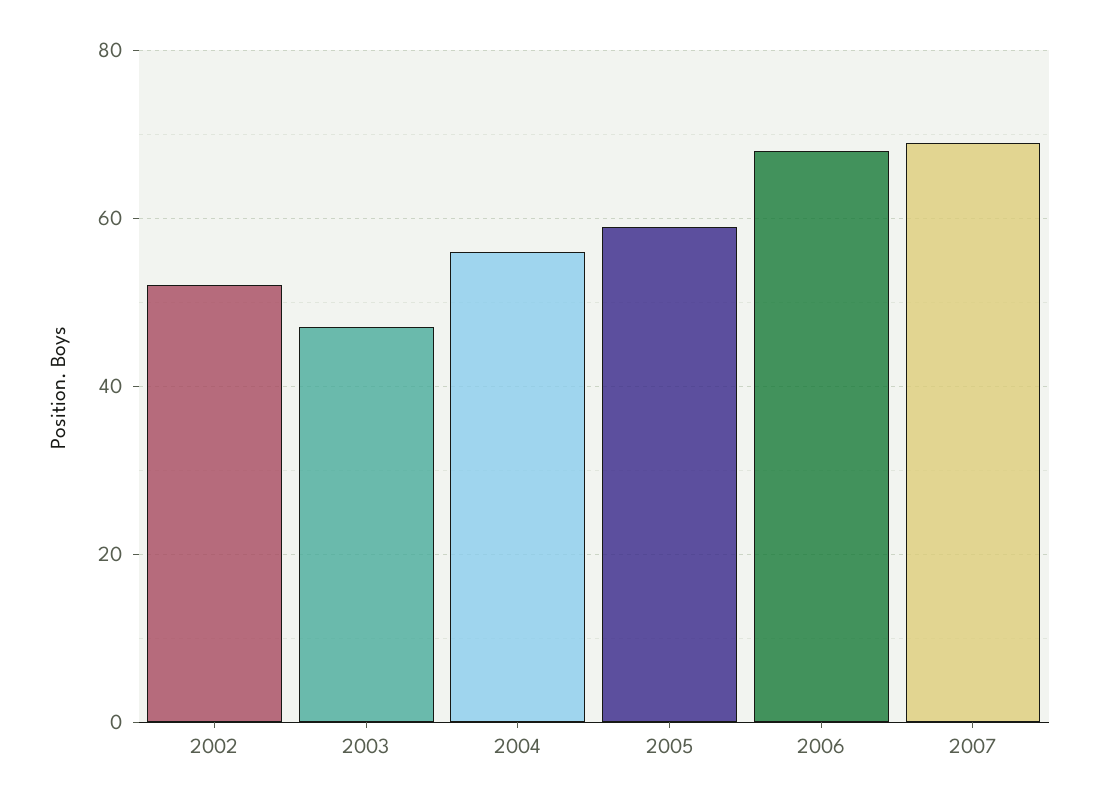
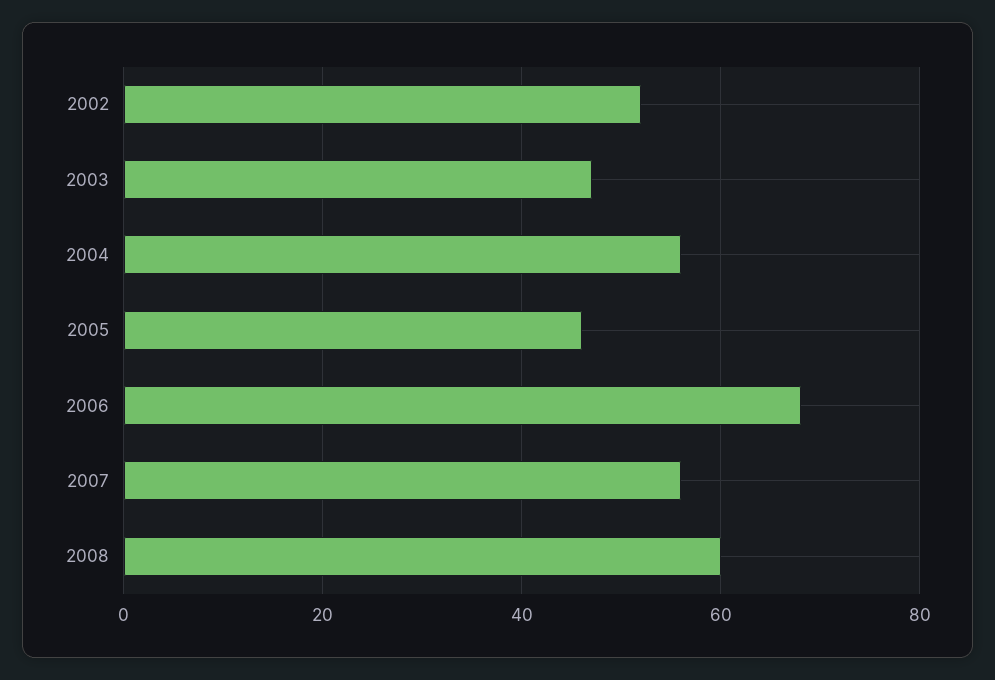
2005: 60 -> 45
2007: 70 -> 55
2008: none -> 60

